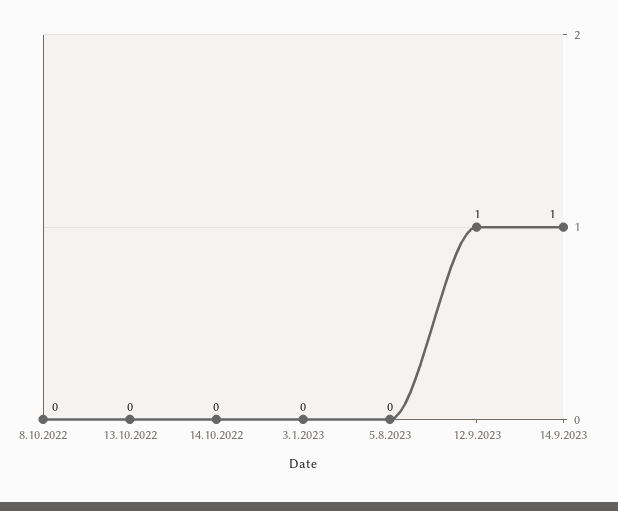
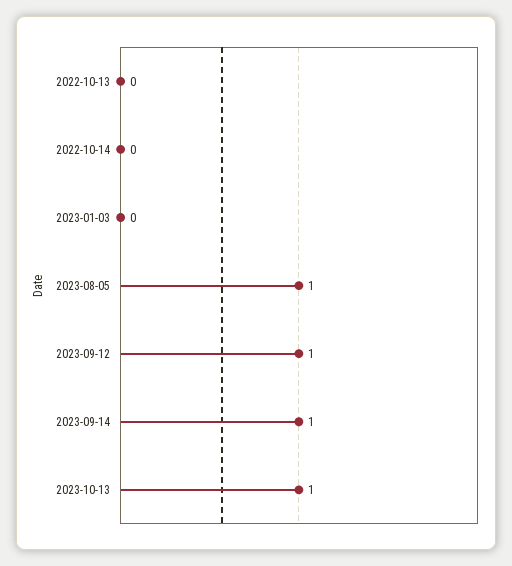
8.10.2022: 0 -> none
5.8.2023: 0 -> 1
2023-10-13: none -> 1

